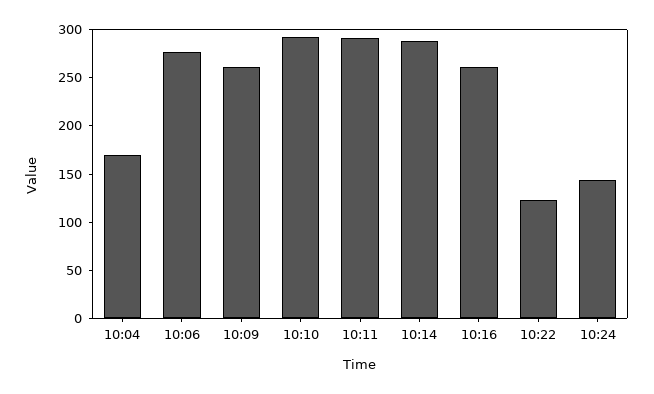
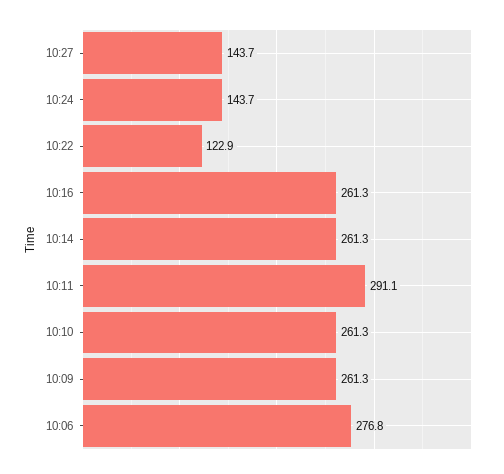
10:04: 170 -> none
10:10: 290 -> 261.3
10:14: 290 -> 261.3
10:27: none -> 143.7

